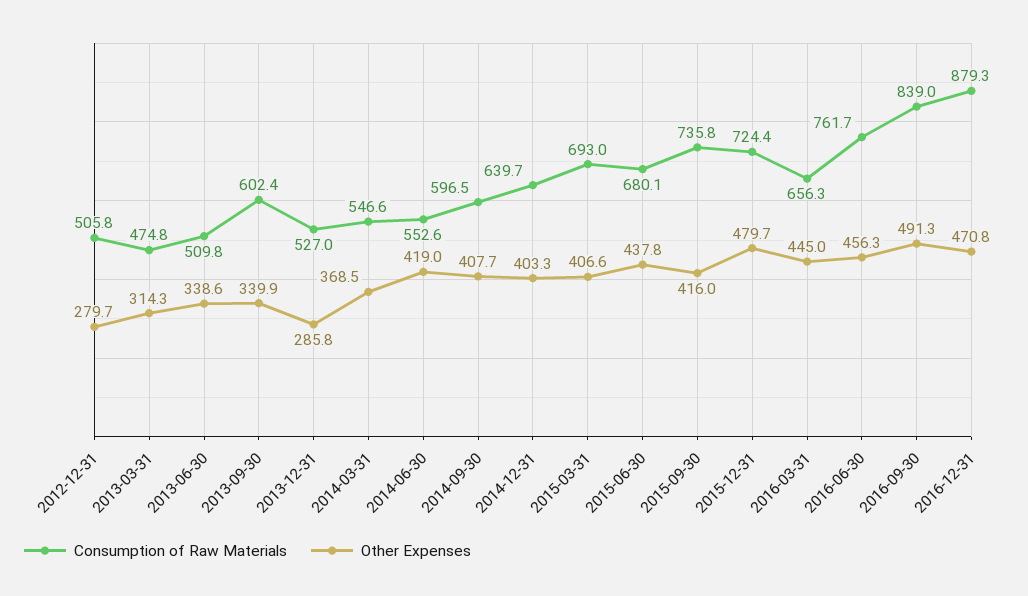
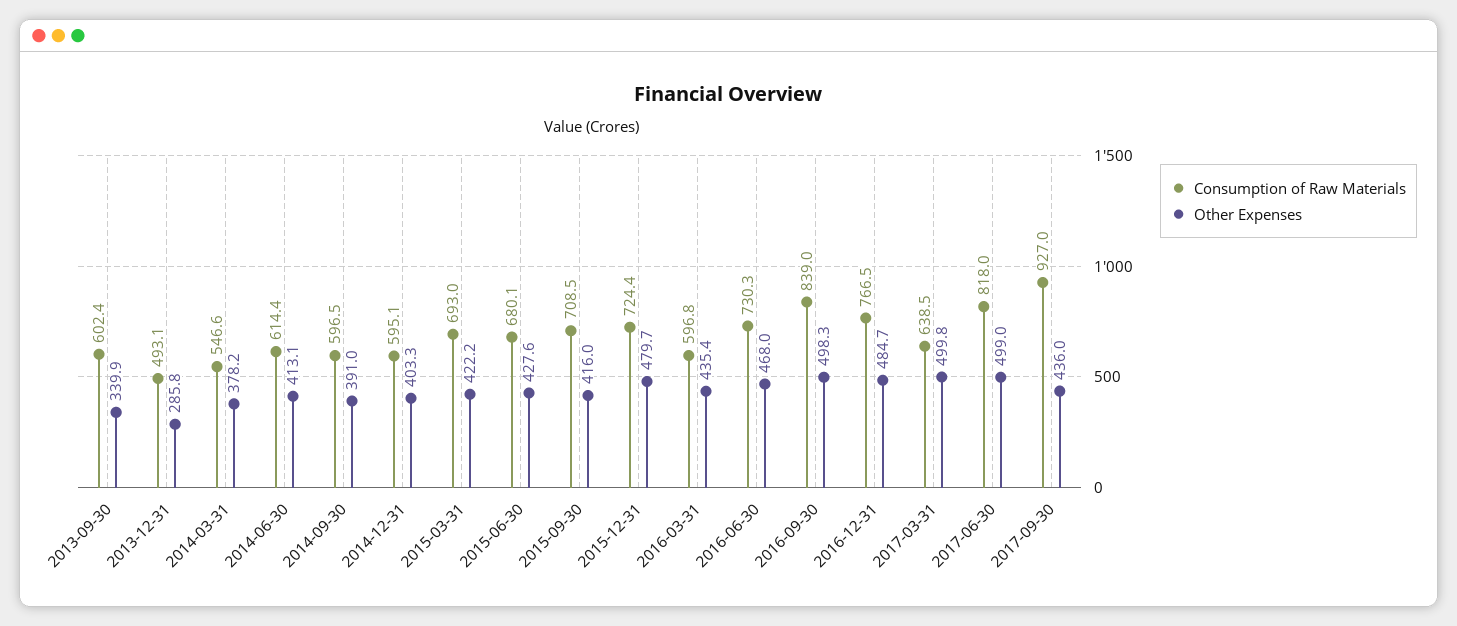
Consumption of Raw Materials, 2012-12-31: 505.8 -> none
Other Expenses, 2012-12-31: 279.7 -> none
Consumption of Raw Materials, 2013-03-31: 474.8 -> none
Other Expenses, 2013-03-31: 314.3 -> none
Consumption of Raw Materials, 2013-06-30: 509.8 -> none
Other Expenses, 2013-06-30: 338.6 -> none
Consumption of Raw Materials, 2013-12-31: 527 -> 493.1
Other Expenses, 2014-03-31: 368.5 -> 378.2
Consumption of Raw Materials, 2014-06-30: 552.6 -> 614.4
Other Expenses, 2014-06-30: 419 -> 413.1
Other Expenses, 2014-09-30: 407.7 -> 391
Consumption of Raw Materials, 2014-12-31: 639.7 -> 595.1
Other Expenses, 2015-03-31: 406.6 -> 422.2
Other Expenses, 2015-06-30: 437.8 -> 427.6
Consumption of Raw Materials, 2015-09-30: 735.8 -> 708.5
Consumption of Raw Materials, 2016-03-31: 656.3 -> 596.8
Other Expenses, 2016-03-31: 445 -> 435.4
Consumption of Raw Materials, 2016-06-30: 761.7 -> 730.3
Other Expenses, 2016-06-30: 456.3 -> 468
Other Expenses, 2016-09-30: 491.3 -> 498.3
Consumption of Raw Materials, 2016-12-31: 879.3 -> 766.5
Other Expenses, 2016-12-31: 470.8 -> 484.7
Consumption of Raw Materials, 2017-03-31: none -> 638.5
Other Expenses, 2017-03-31: none -> 499.8
Consumption of Raw Materials, 2017-06-30: none -> 818
Other Expenses, 2017-06-30: none -> 499
Consumption of Raw Materials, 2017-09-30: none -> 927
Other Expenses, 2017-09-30: none -> 436

